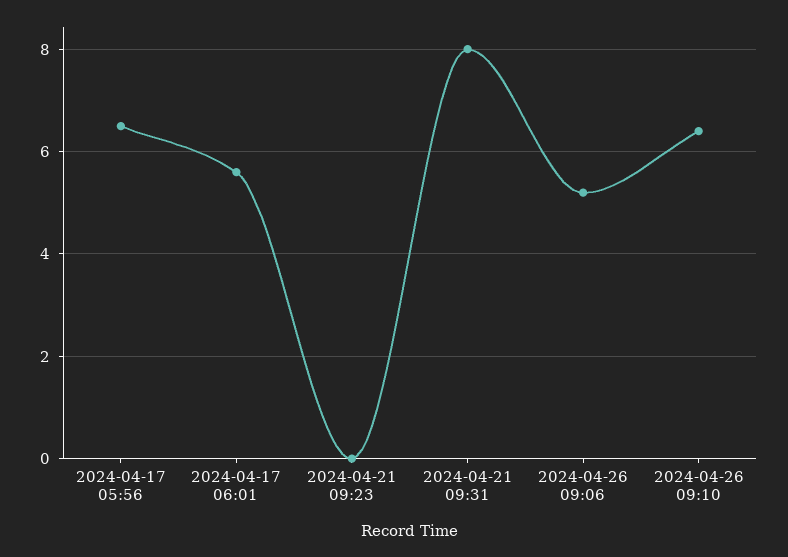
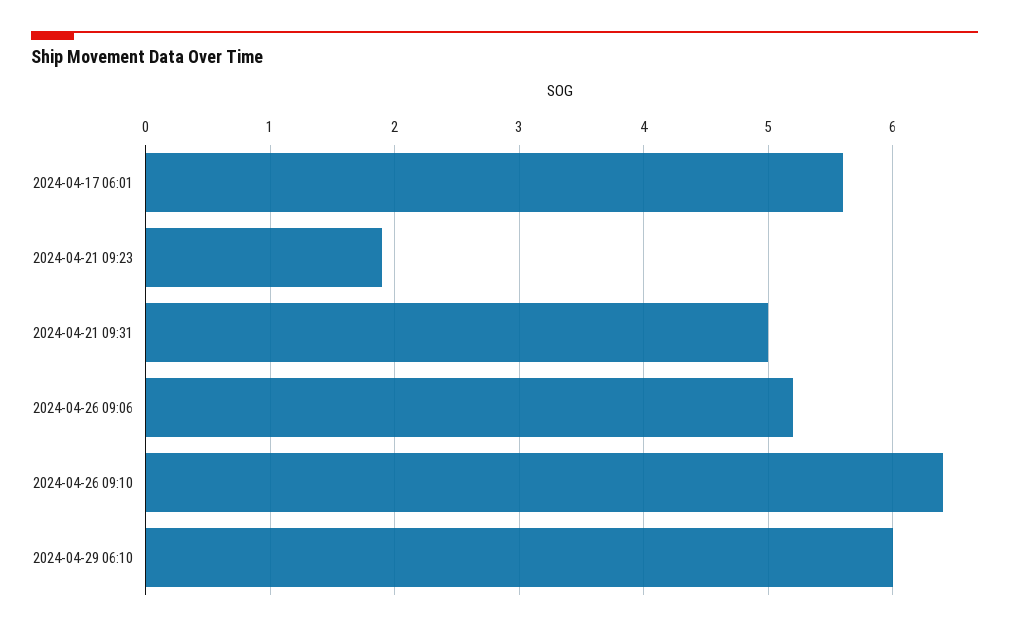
2024-04-17 05:56: 6.5 -> none
2024-04-21 09:23: 0 -> 1.9
2024-04-21 09:31: 8 -> 5
2024-04-29 06:10: none -> 6

